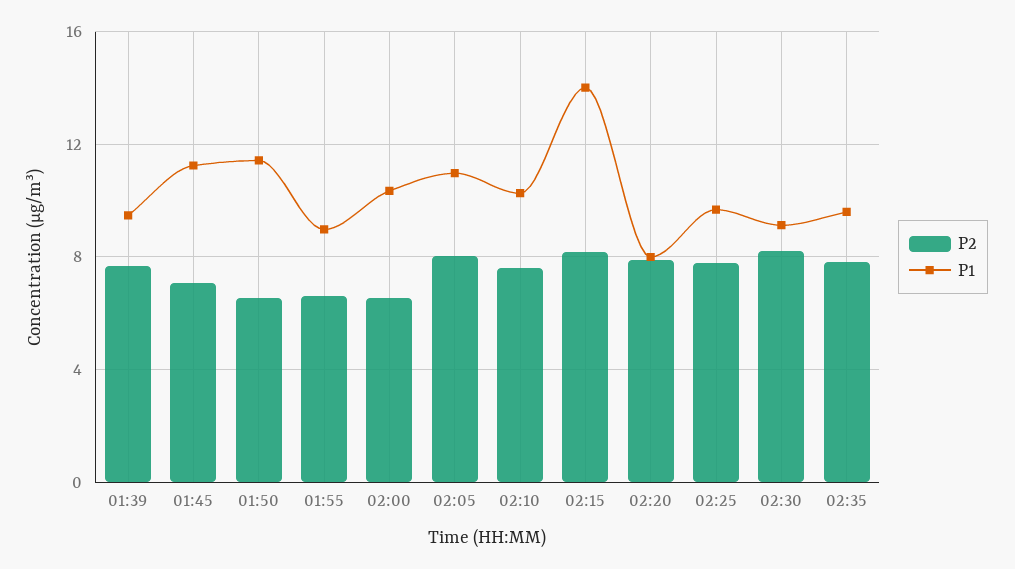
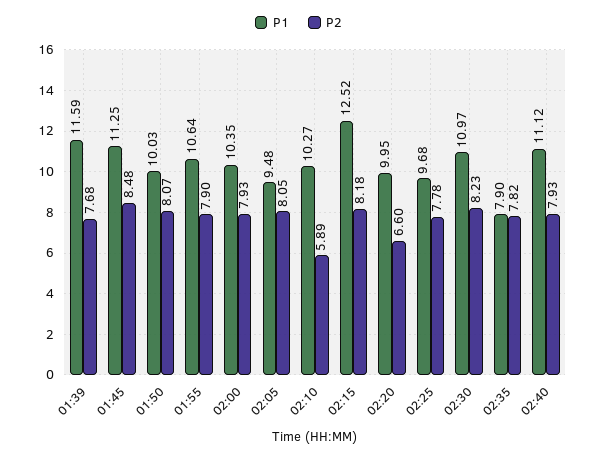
P1, 01:39: 9.5 -> 11.59
P2, 01:45: 7 -> 8.48
P2, 01:50: 6.5 -> 8.07
P1, 01:50: 11.5 -> 10.03
P2, 01:55: 6.5 -> 7.9
P1, 01:55: 9 -> 10.64
P2, 02:00: 6.5 -> 7.93
P1, 02:05: 11 -> 9.48
P2, 02:10: 7.5 -> 5.89
P1, 02:15: 14 -> 12.52
P2, 02:20: 8 -> 6.6
P1, 02:20: 8 -> 9.95
P1, 02:30: 9 -> 10.97
P1, 02:35: 9.5 -> 7.9
P1, 02:40: none -> 11.12
P2, 02:40: none -> 7.93

